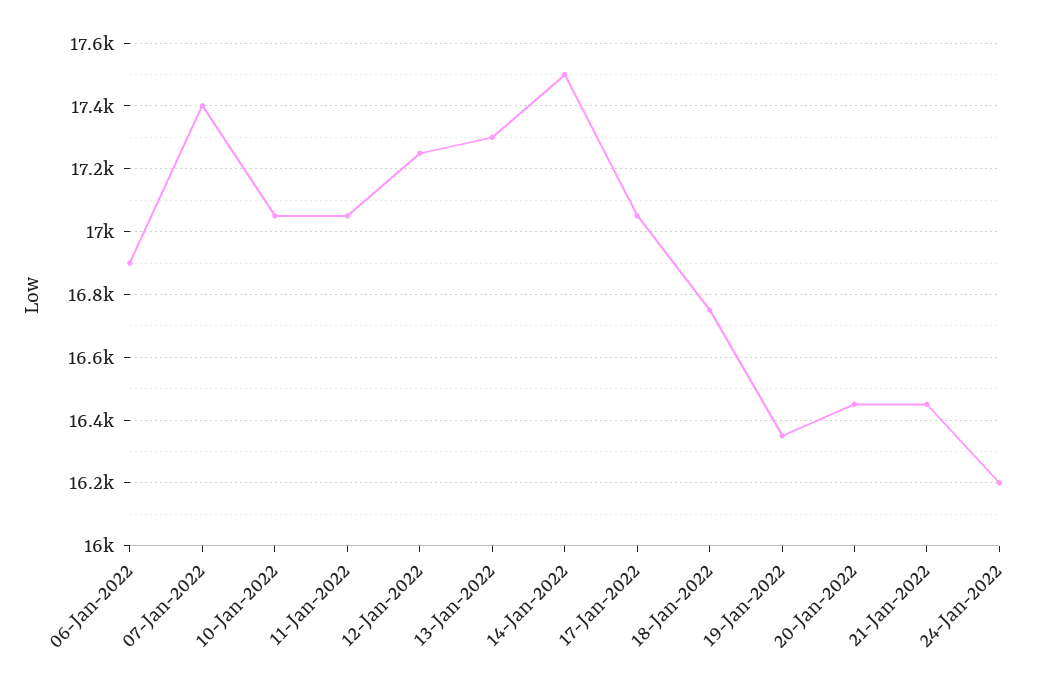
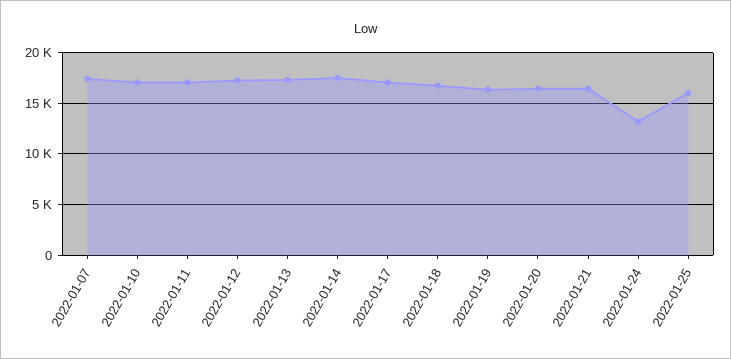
06-Jan-2022: 16900 -> none
24-Jan-2022: 16200 -> 13000
2022-01-25: none -> 16000

